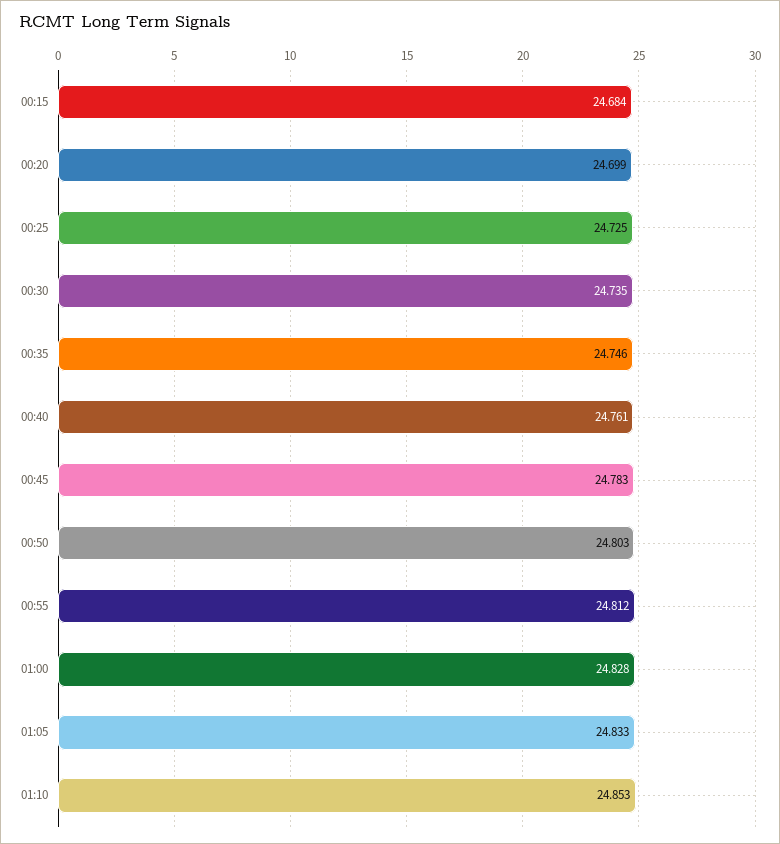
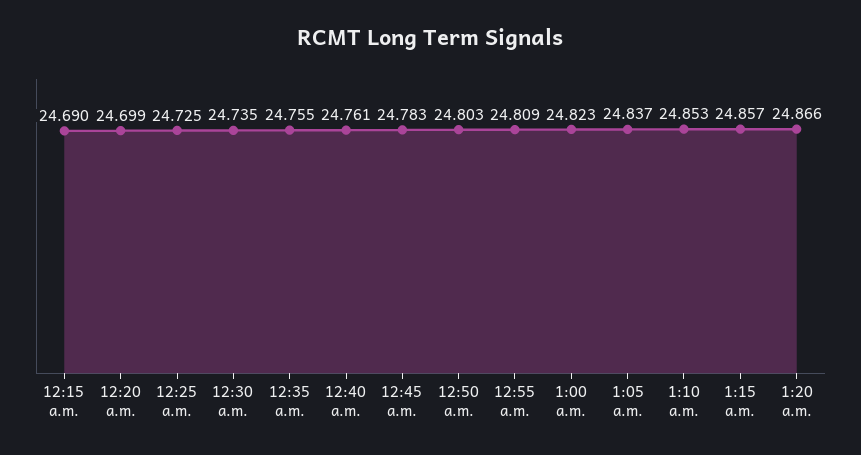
00:15: 24.684 -> 24.69
00:35: 24.746 -> 24.755
00:55: 24.812 -> 24.809
01:00: 24.828 -> 24.823
01:05: 24.833 -> 24.837
1:15 a.m.: none -> 24.857
1:20 a.m.: none -> 24.866

